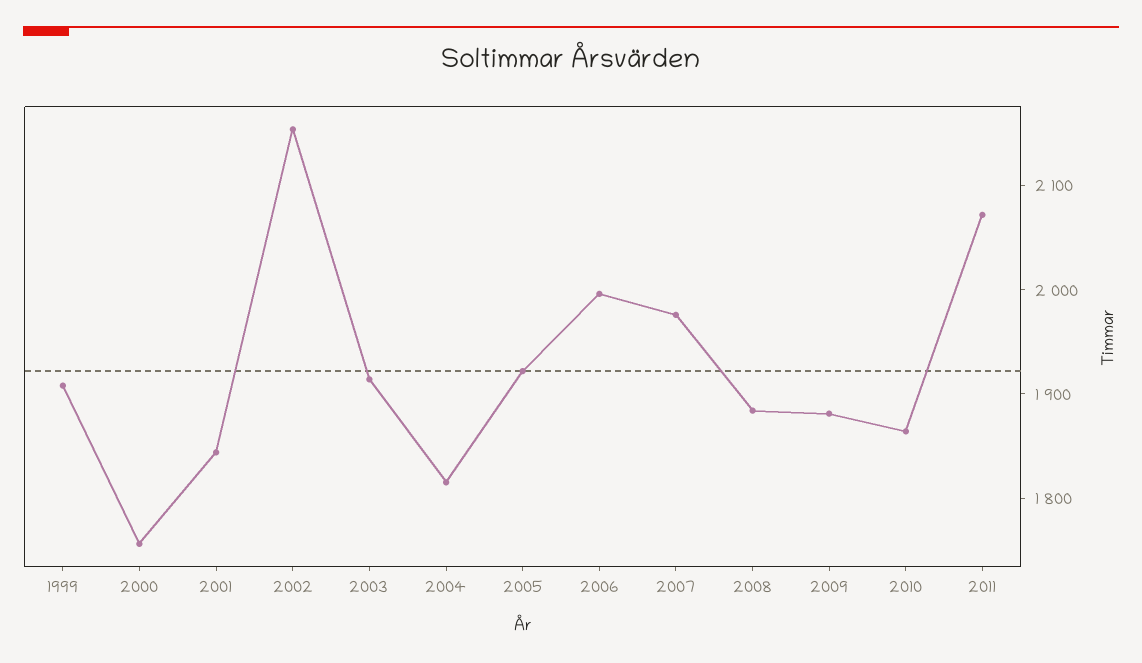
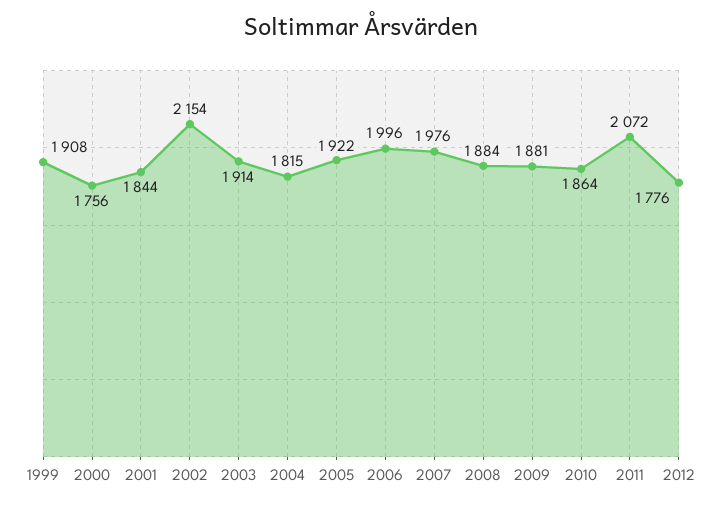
2012: none -> 1776

